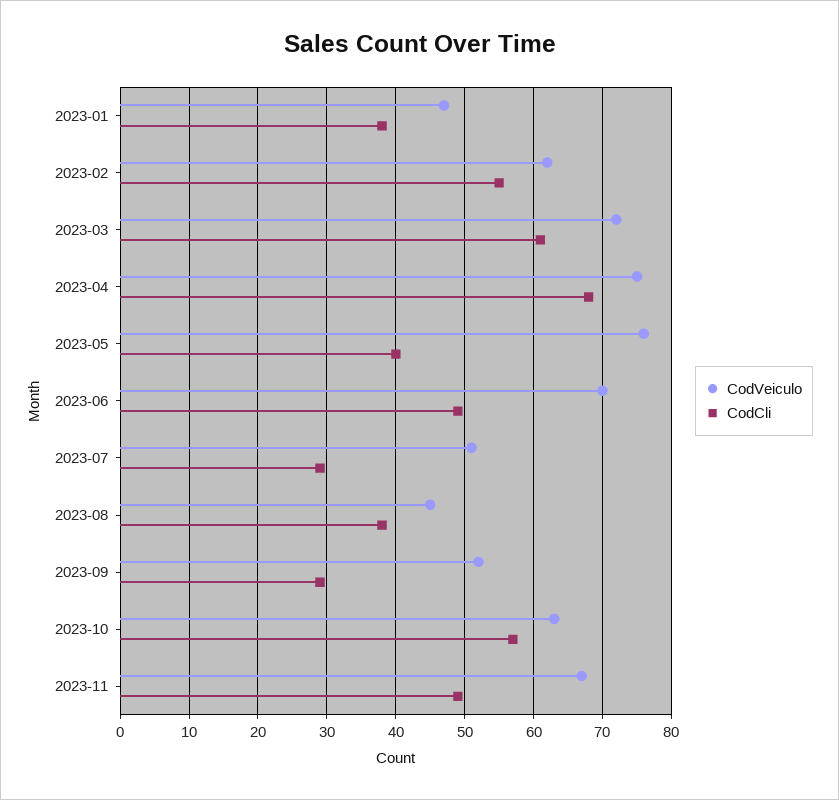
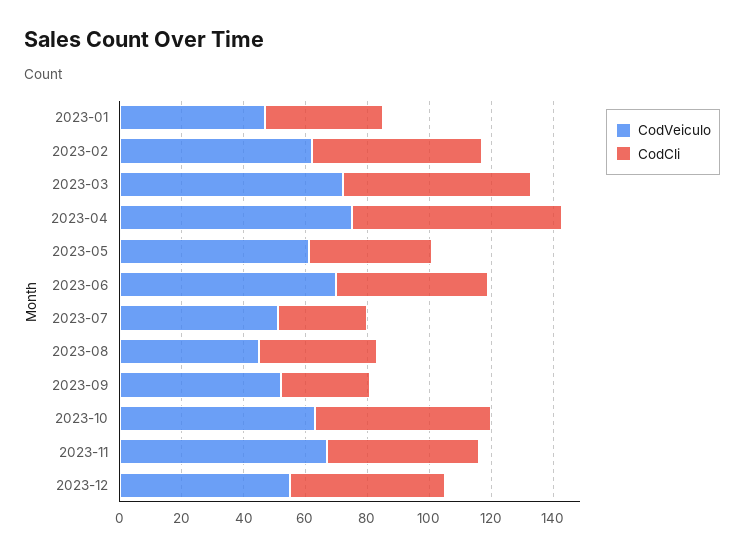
CodVeiculo, 2023-05: 76 -> 60
CodVeiculo, 2023-12: none -> 55
CodCli, 2023-12: none -> 50

